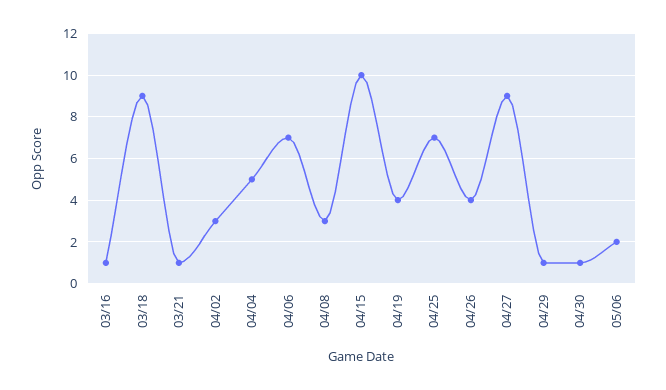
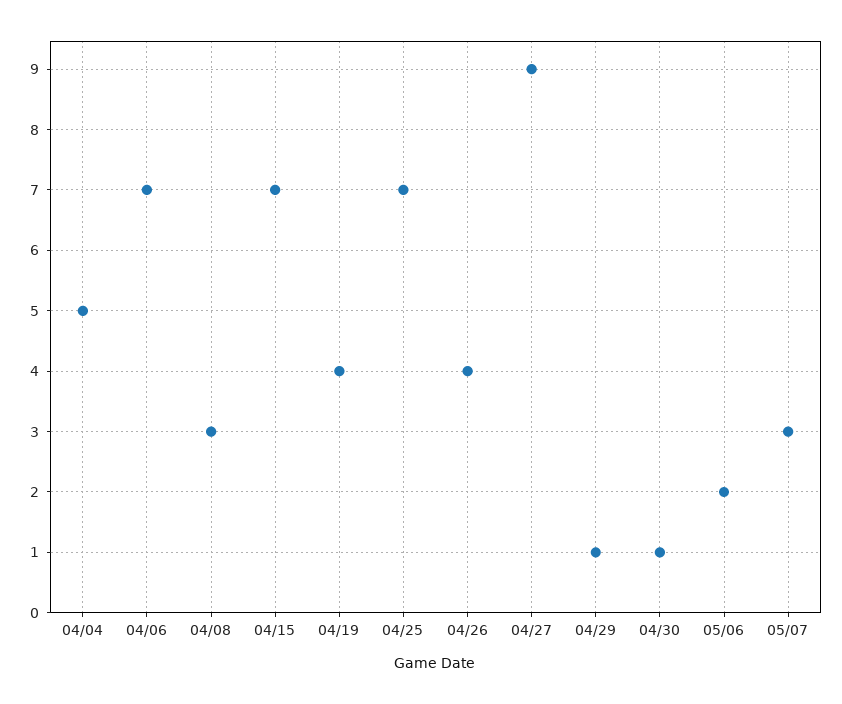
03/16: 1 -> none
03/18: 9 -> none
03/21: 1 -> none
04/02: 3 -> none
04/15: 10 -> 7
05/07: none -> 3

